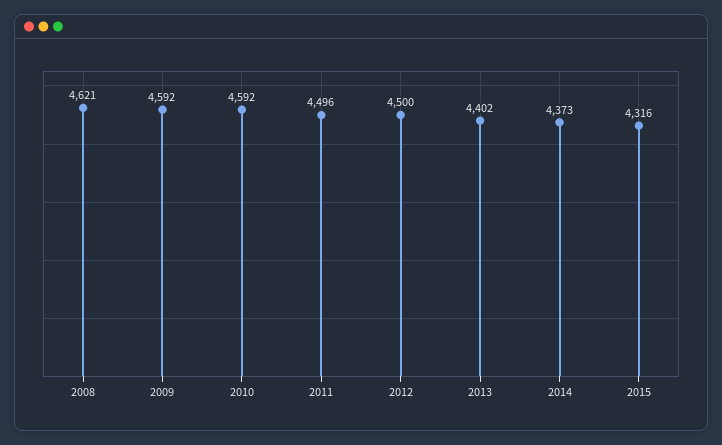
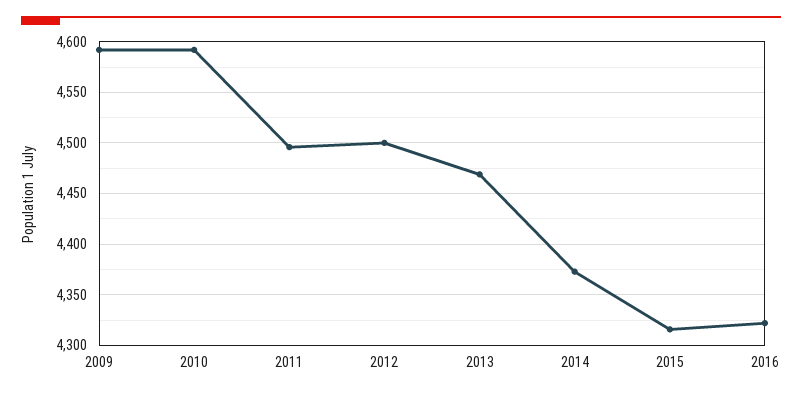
2008: 4621 -> none
2013: 4402 -> 4470
2016: none -> 4320

